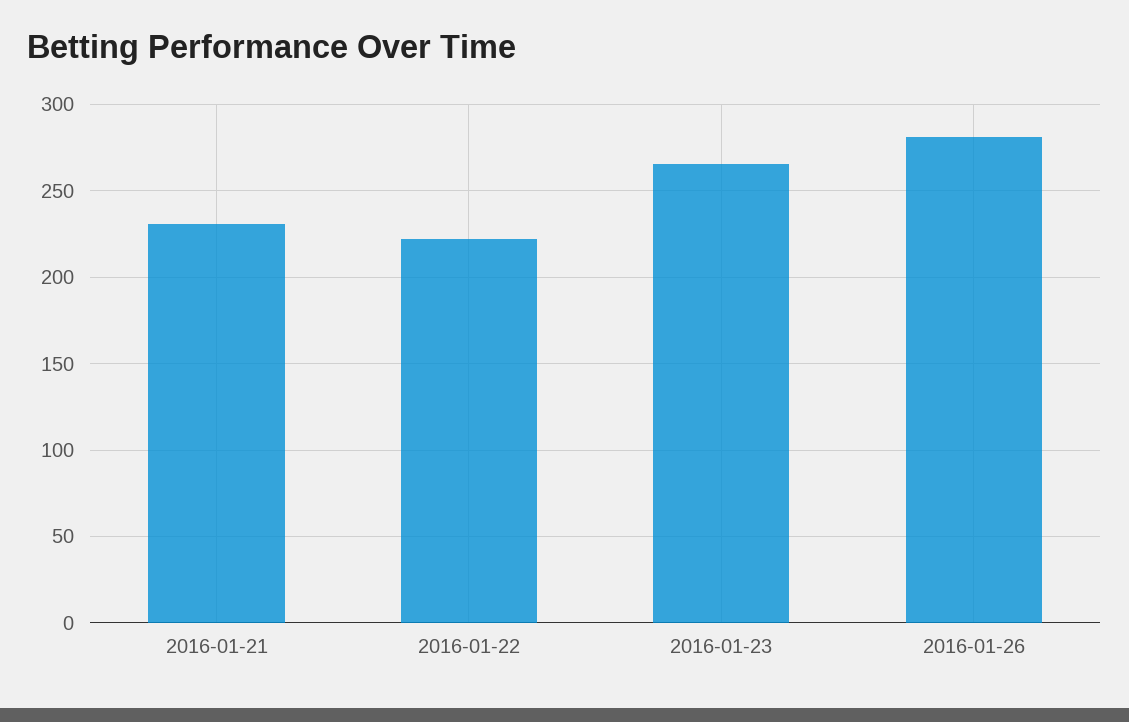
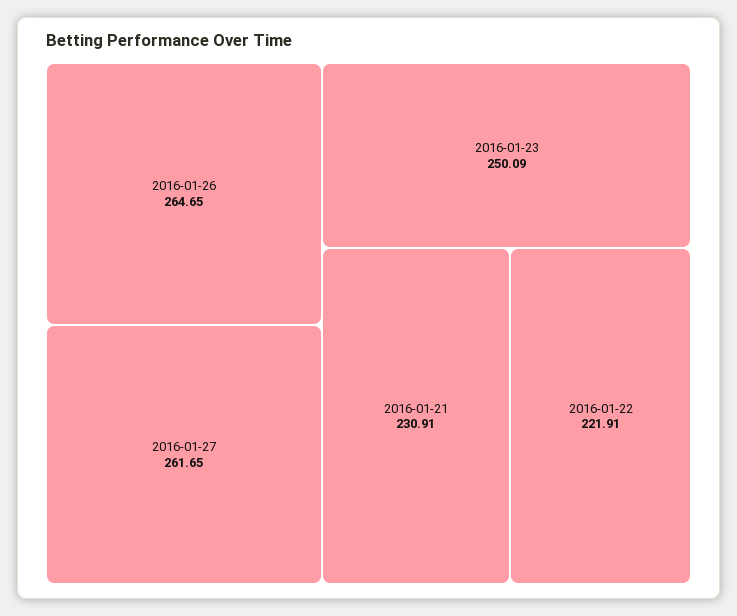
2016-01-23: 265 -> 250.09
2016-01-26: 280 -> 264.65
2016-01-27: none -> 261.65

